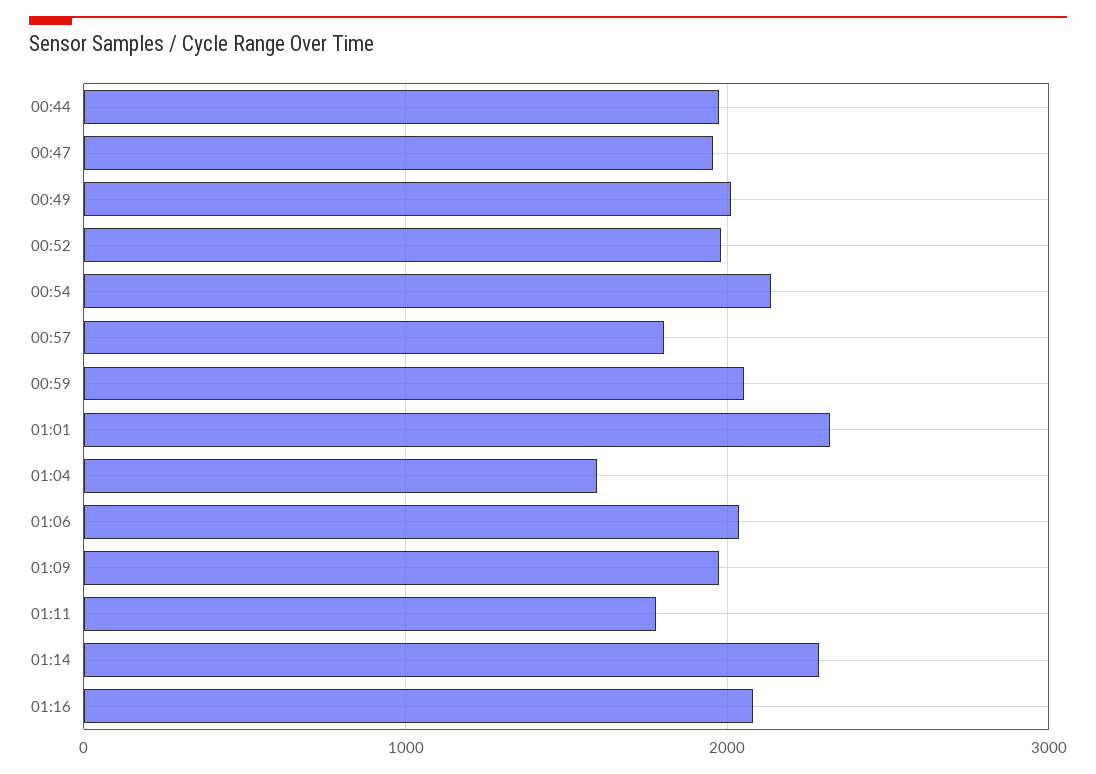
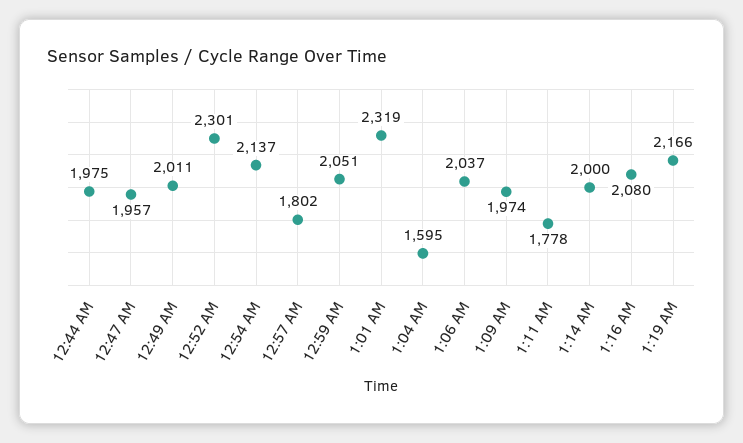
00:52: 2000 -> 2301
01:14: 2300 -> 2000
1:19 AM: none -> 2166

